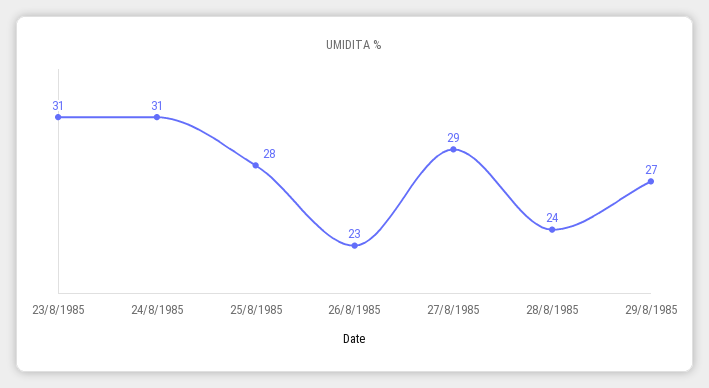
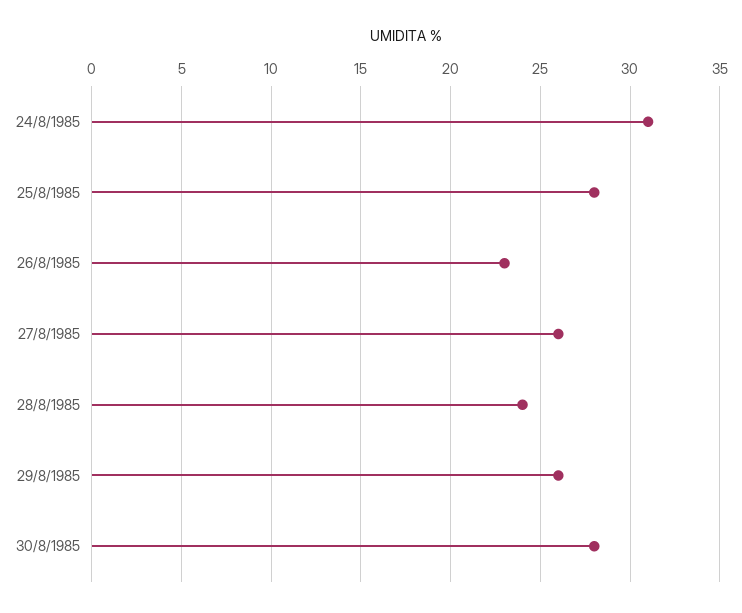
23/8/1985: 31 -> none
27/8/1985: 29 -> 26
29/8/1985: 27 -> 26
30/8/1985: none -> 28

